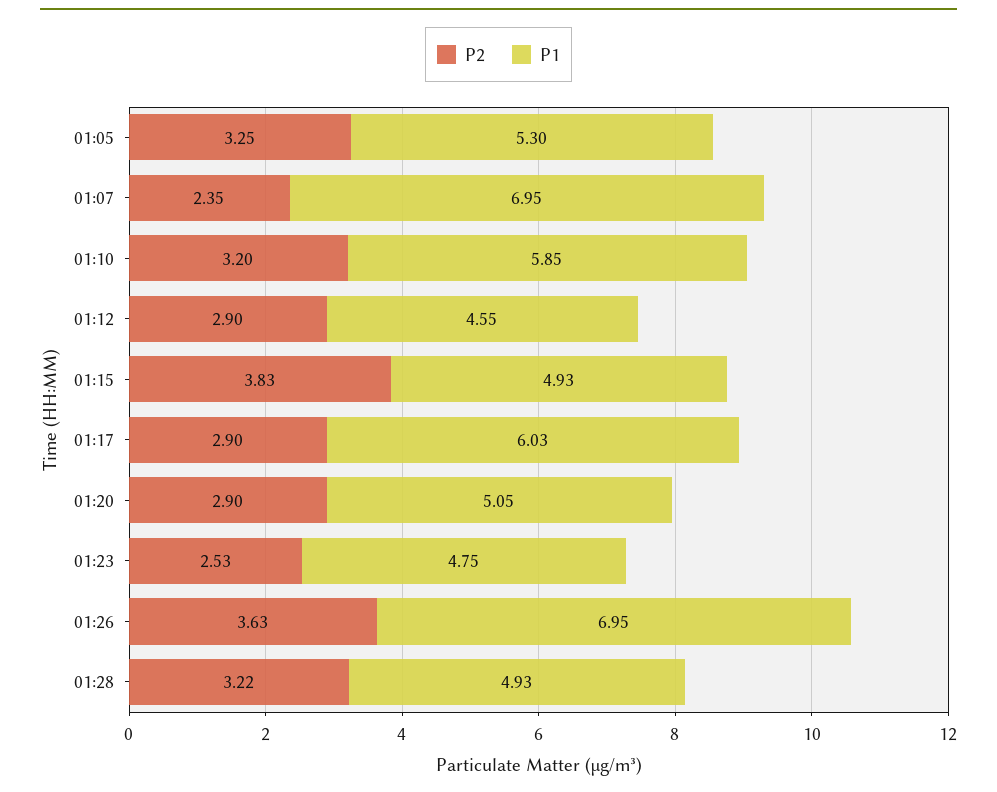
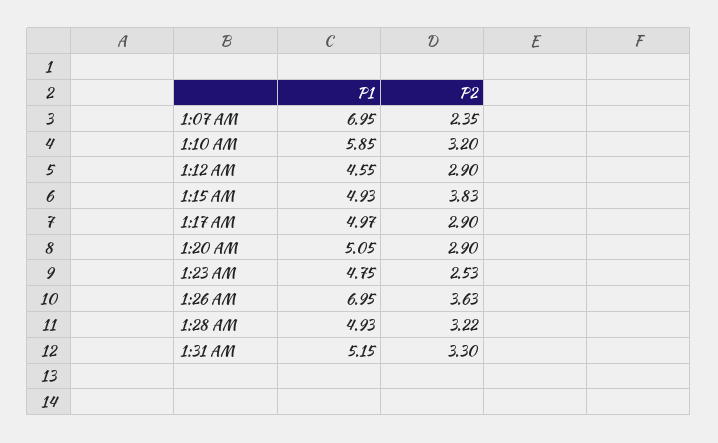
P2, 01:05: 3.25 -> none
P1, 01:05: 5.3 -> none
P1, 01:17: 6.03 -> 4.97
P1, 1:31 AM: none -> 5.15
P2, 1:31 AM: none -> 3.3

